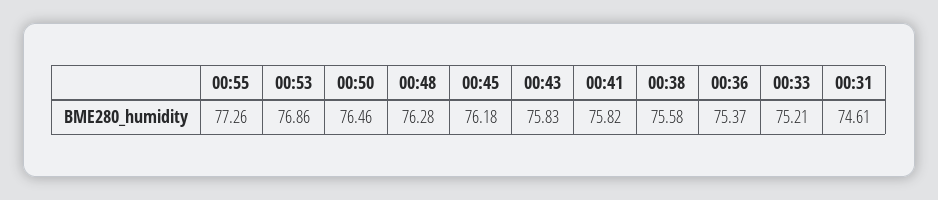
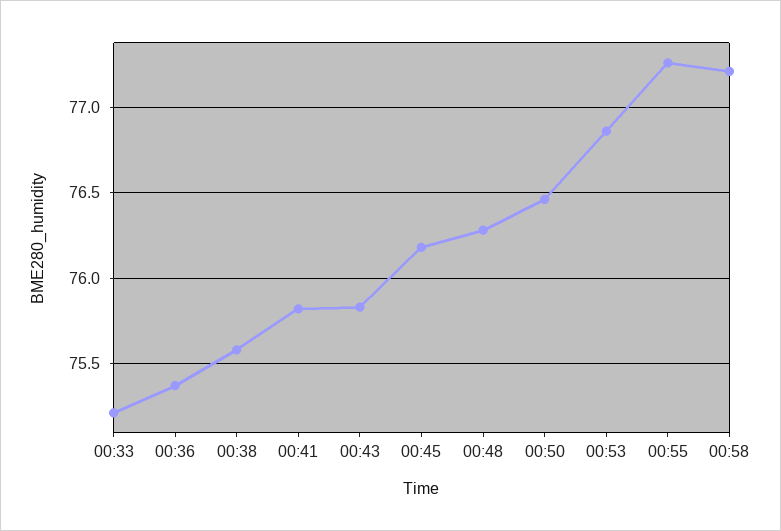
00:31: 74.61 -> none
00:58: none -> 77.2

